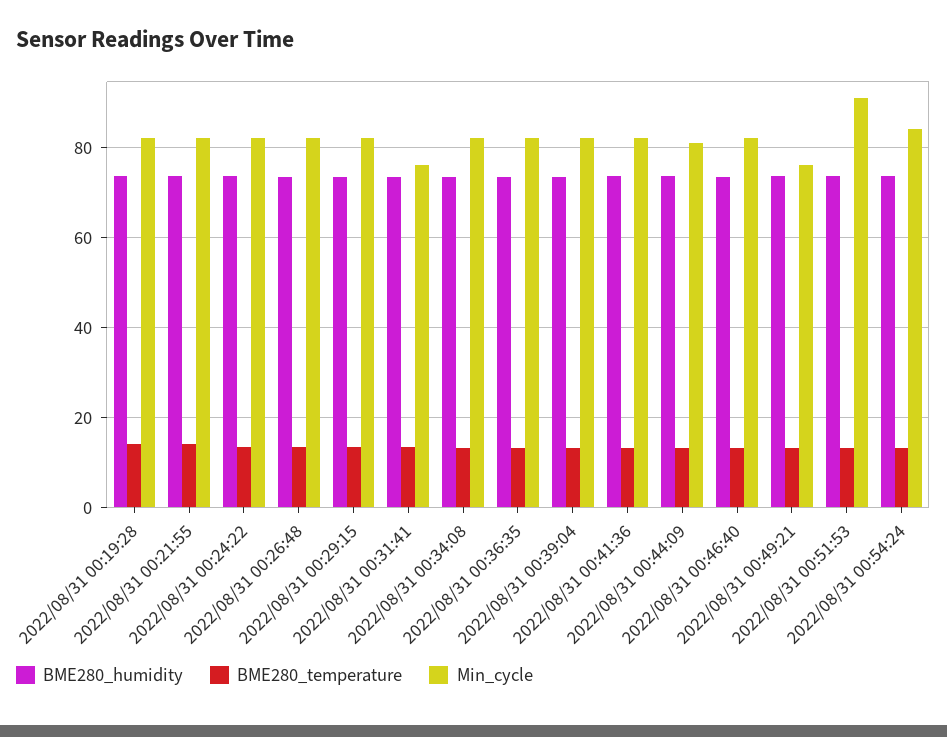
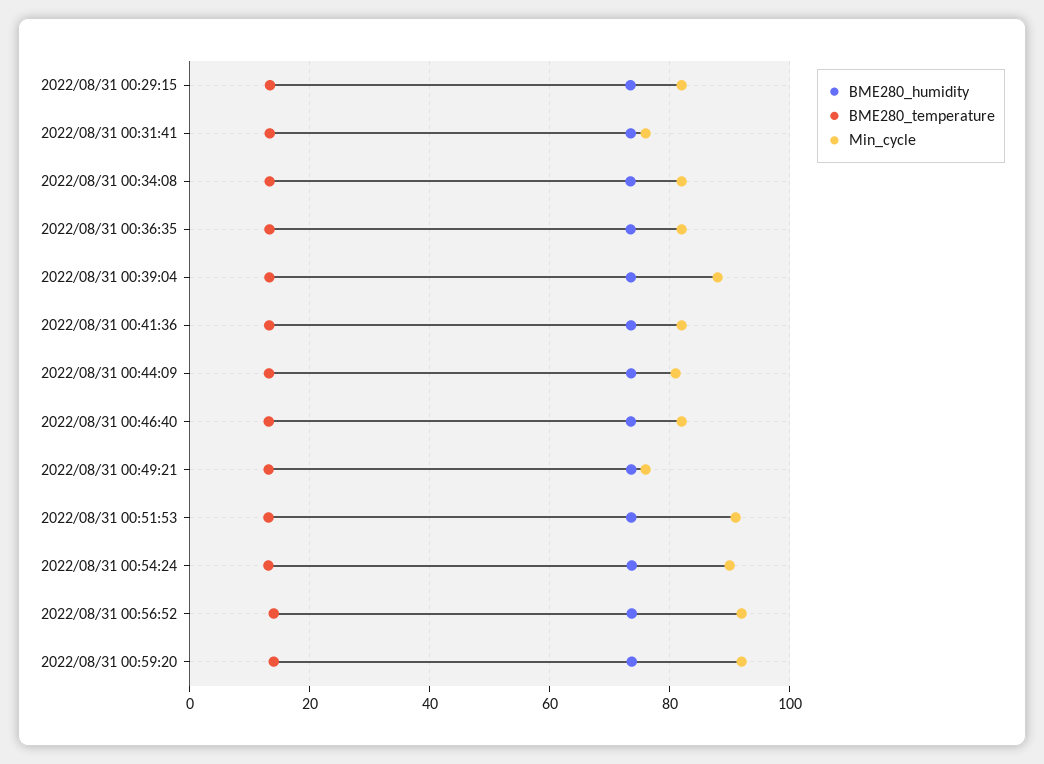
BME280_humidity, 2022/08/31 00:19:28: 74 -> none
BME280_temperature, 2022/08/31 00:19:28: 14 -> none
Min_cycle, 2022/08/31 00:19:28: 82 -> none
BME280_humidity, 2022/08/31 00:21:55: 74 -> none
BME280_temperature, 2022/08/31 00:21:55: 14 -> none
Min_cycle, 2022/08/31 00:21:55: 82 -> none
BME280_humidity, 2022/08/31 00:24:22: 74 -> none
BME280_temperature, 2022/08/31 00:24:22: 14 -> none
Min_cycle, 2022/08/31 00:24:22: 82 -> none
BME280_humidity, 2022/08/31 00:26:48: 74 -> none
BME280_temperature, 2022/08/31 00:26:48: 14 -> none
Min_cycle, 2022/08/31 00:26:48: 82 -> none
Min_cycle, 2022/08/31 00:39:04: 82 -> 88
Min_cycle, 2022/08/31 00:54:24: 84 -> 90
BME280_humidity, 2022/08/31 00:56:52: none -> 74
BME280_temperature, 2022/08/31 00:56:52: none -> 14
Min_cycle, 2022/08/31 00:56:52: none -> 92
BME280_humidity, 2022/08/31 00:59:20: none -> 74
BME280_temperature, 2022/08/31 00:59:20: none -> 14
Min_cycle, 2022/08/31 00:59:20: none -> 92

